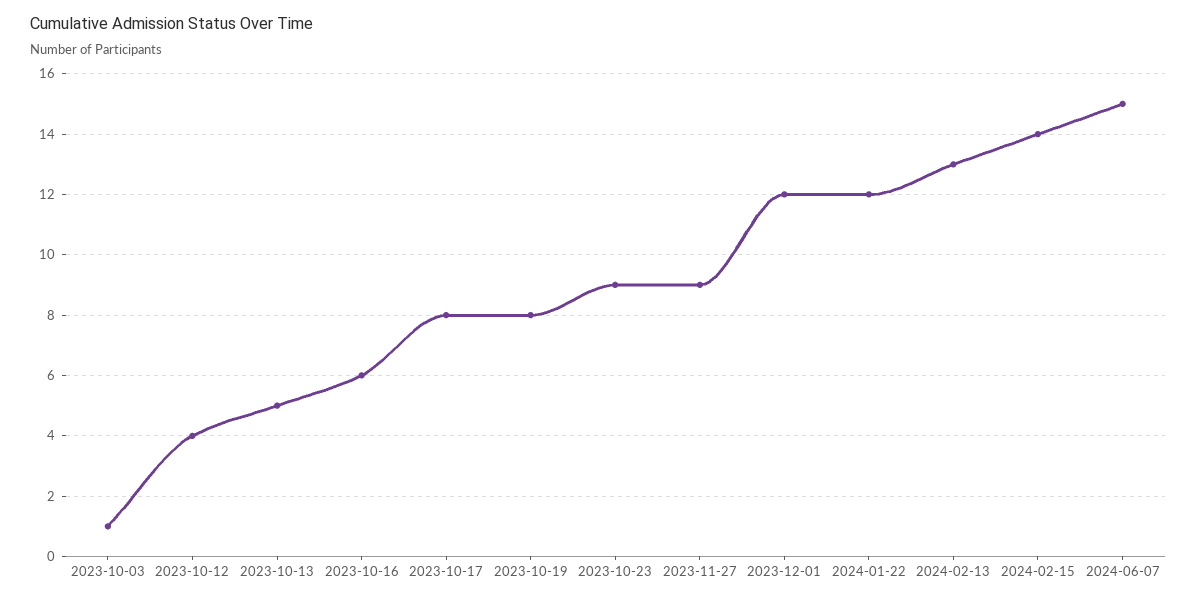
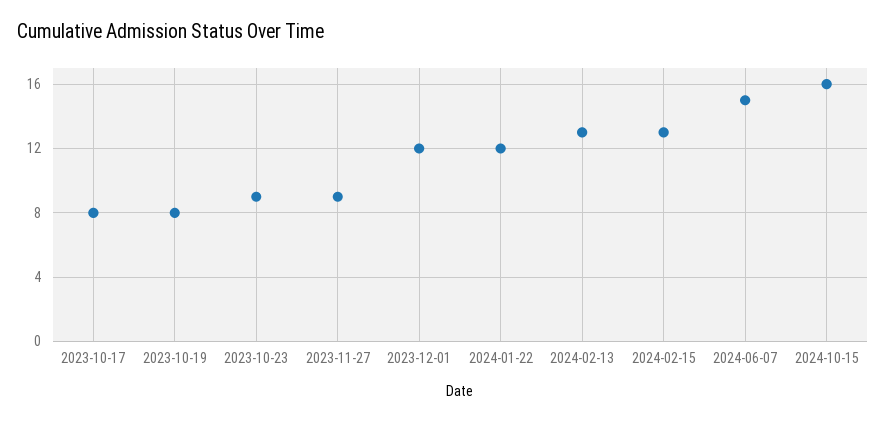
2023-10-03: 1 -> none
2023-10-12: 4 -> none
2023-10-13: 5 -> none
2023-10-16: 6 -> none
2024-02-15: 14 -> 13
2024-10-15: none -> 16

